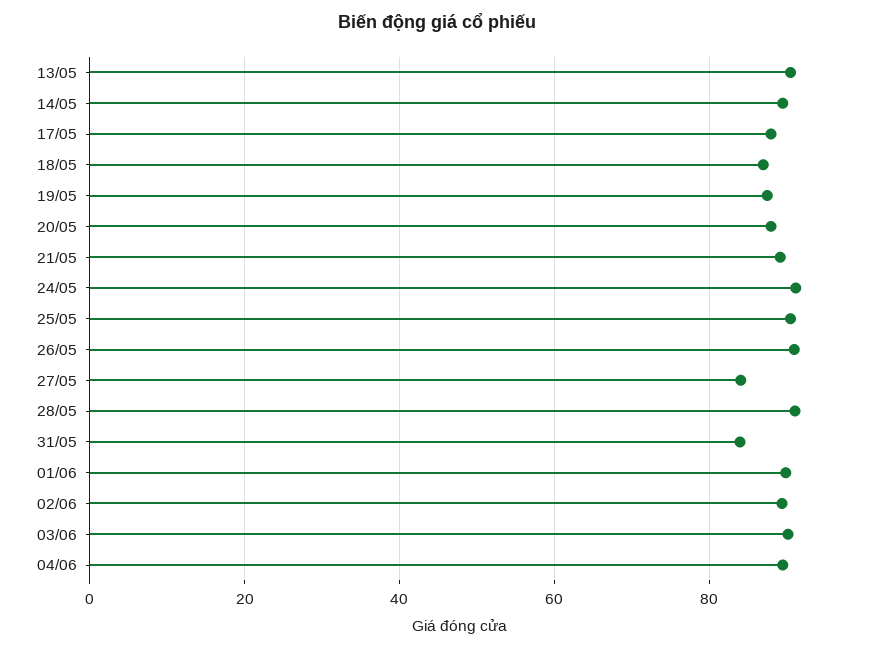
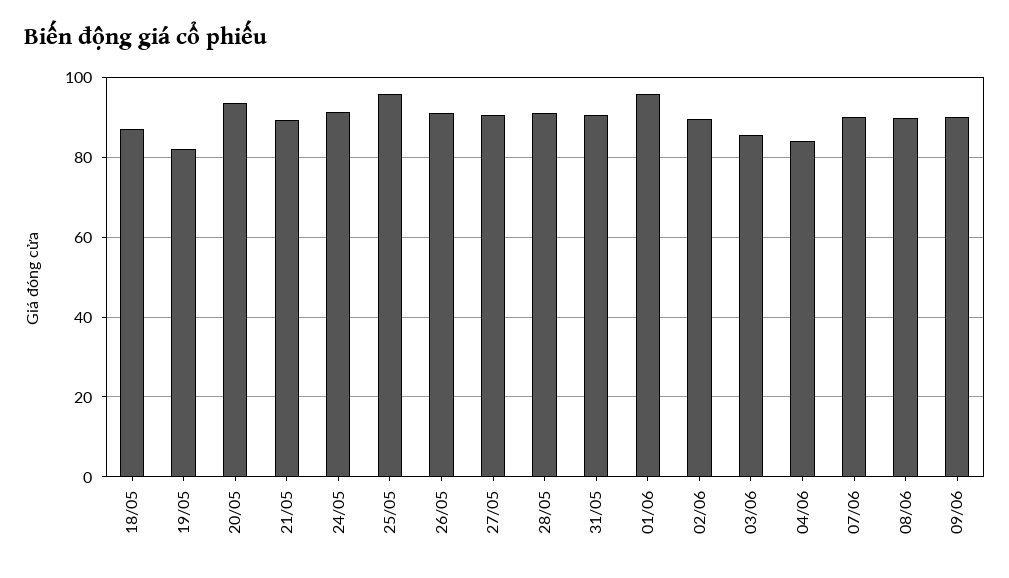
13/05: 90 -> none
14/05: 90 -> none
17/05: 88 -> none
19/05: 88 -> 82
20/05: 88 -> 94
25/05: 90 -> 96
27/05: 84 -> 90
31/05: 84 -> 90
01/06: 90 -> 96
03/06: 90 -> 86
04/06: 90 -> 84
07/06: none -> 90
08/06: none -> 90
09/06: none -> 90

